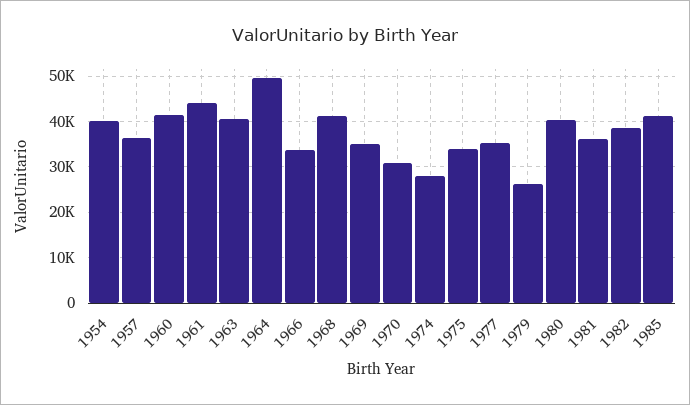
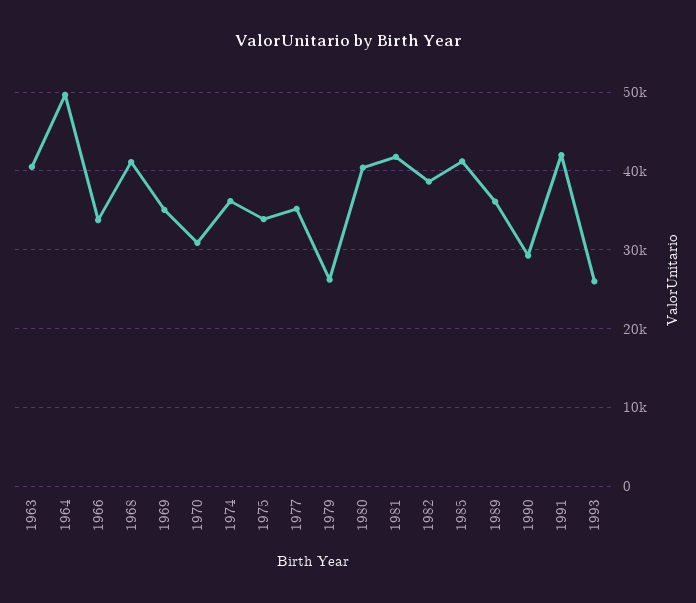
1954: 40000 -> none
1957: 36000 -> none
1960: 42000 -> none
1961: 44000 -> none
1974: 28000 -> 36000
1981: 36000 -> 42000
1989: none -> 36000
1990: none -> 29000
1991: none -> 42000
1993: none -> 26000

